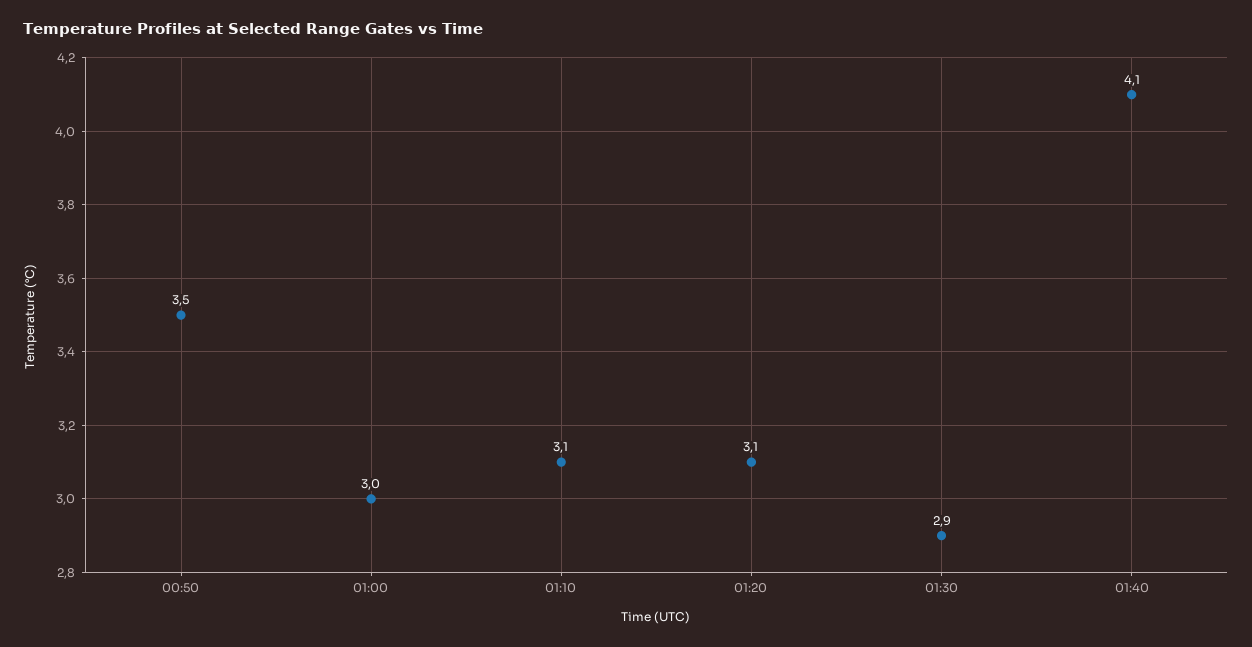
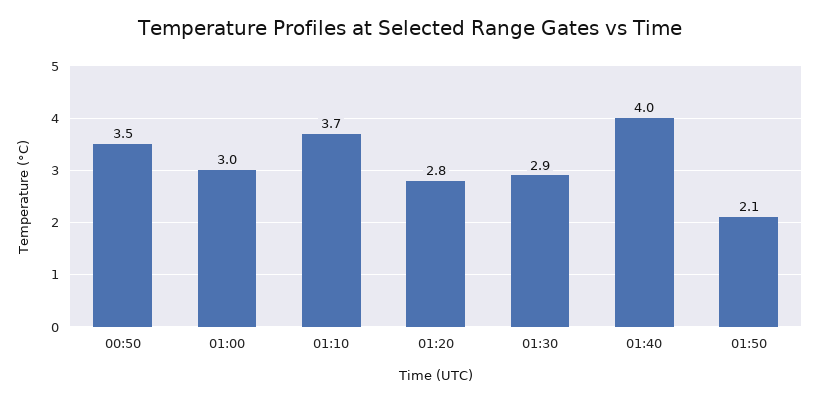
01:10: 3.1 -> 3.7
01:20: 3.1 -> 2.8
01:40: 4.1 -> 4
01:50: none -> 2.1

